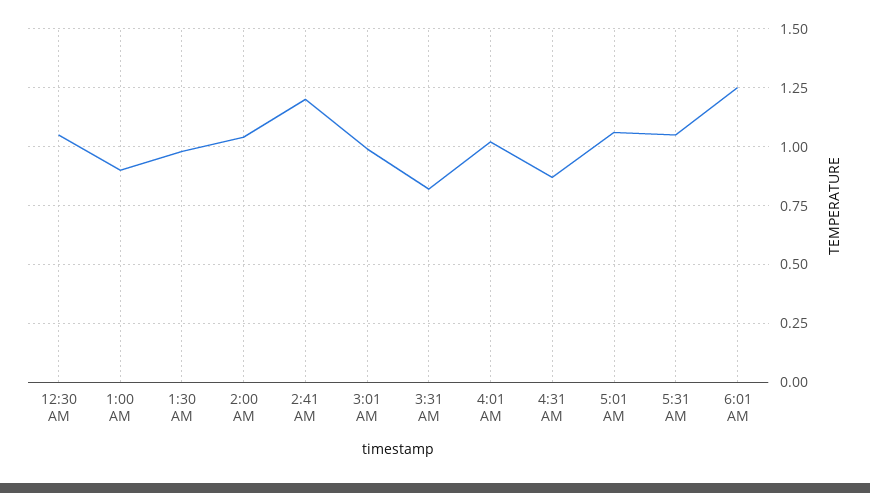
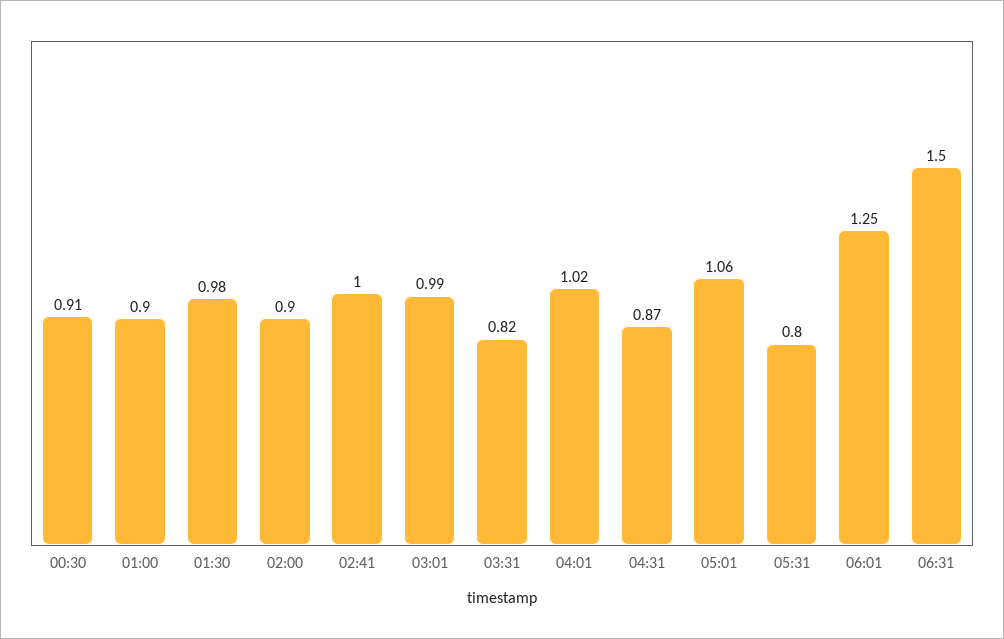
12:30 AM: 1.05 -> 0.91
2:00 AM: 1.05 -> 0.9
2:41 AM: 1.2 -> 1
5:31 AM: 1.05 -> 0.8
06:31: none -> 1.5

